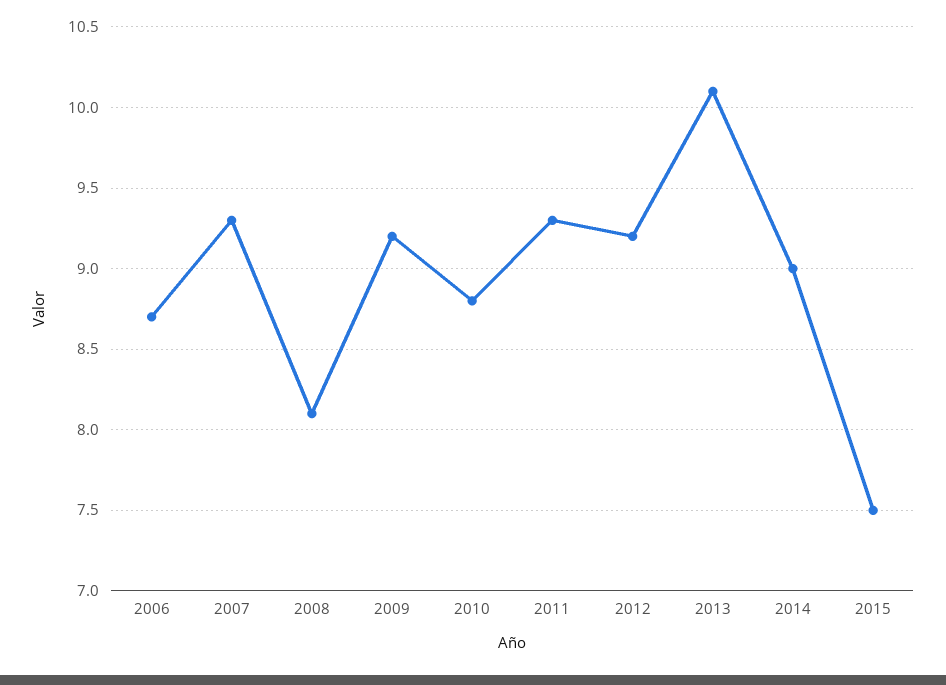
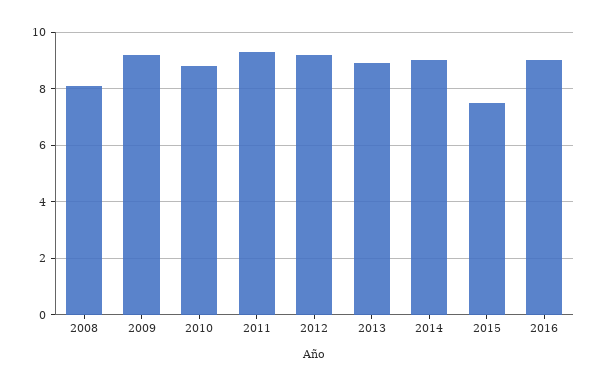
2006: 8.7 -> none
2007: 9.3 -> none
2013: 10.1 -> 9
2016: none -> 9

